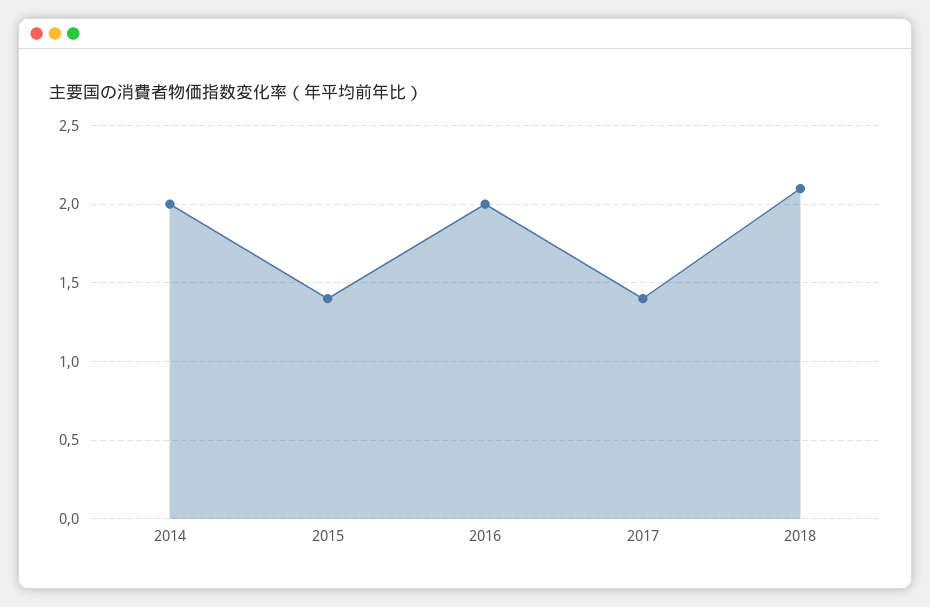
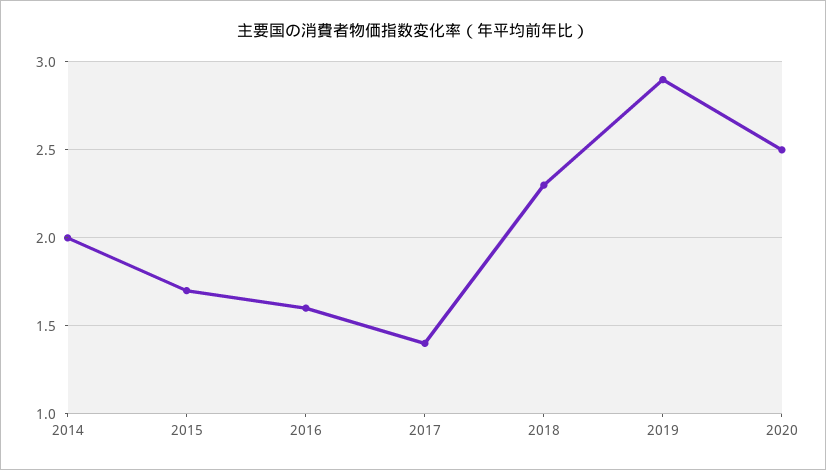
2015: 1.4 -> 1.7
2016: 2 -> 1.6
2018: 2.1 -> 2.3
2019: none -> 2.9
2020: none -> 2.5

